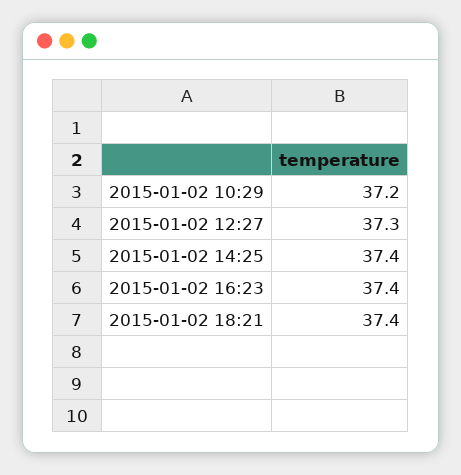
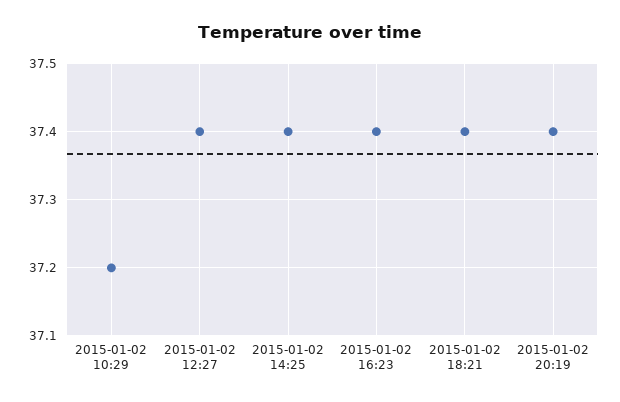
2015-01-02 12:27: 37.3 -> 37.4
2015-01-02 20:19: none -> 37.4

